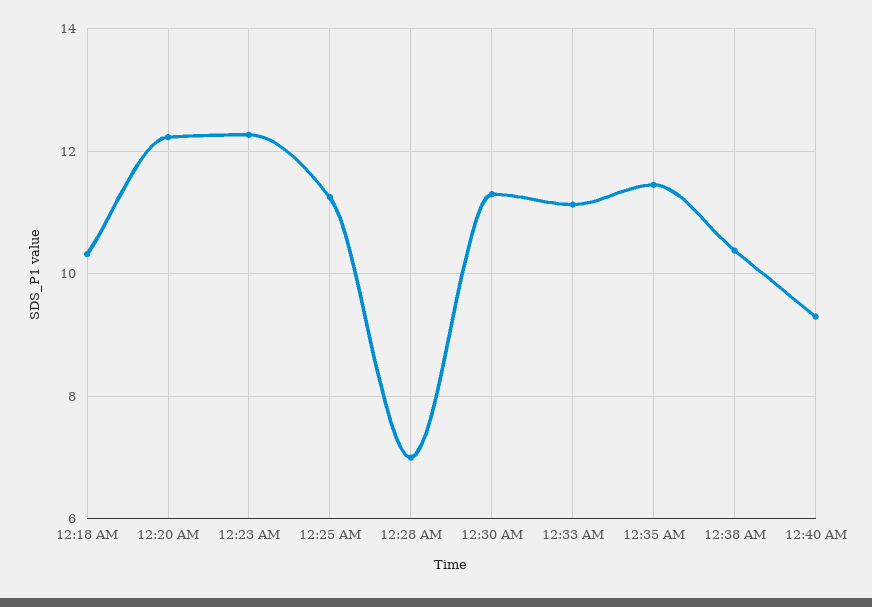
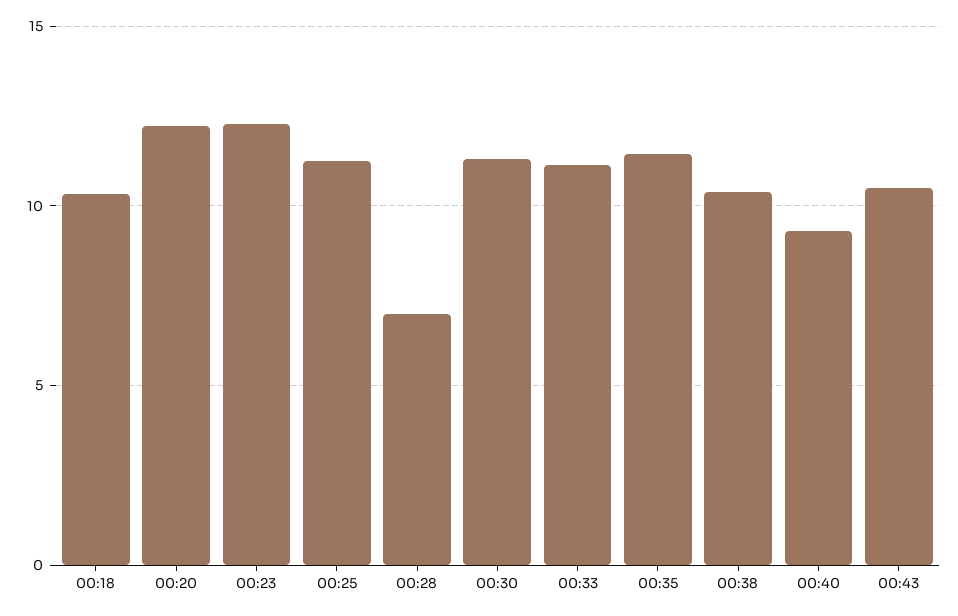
00:43: none -> 10.5

